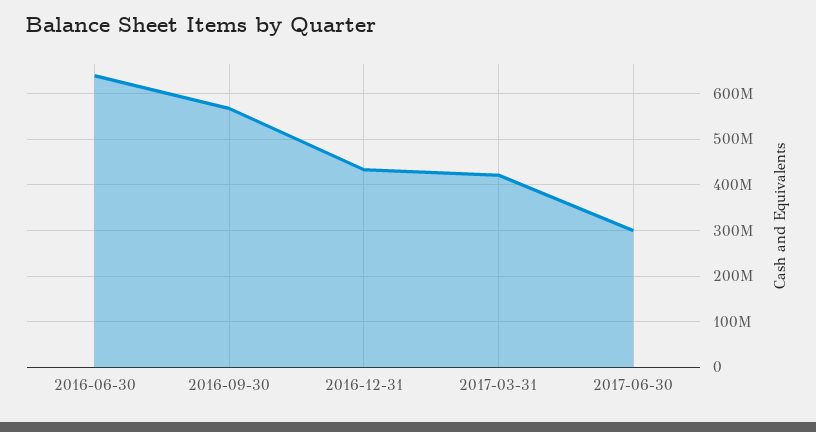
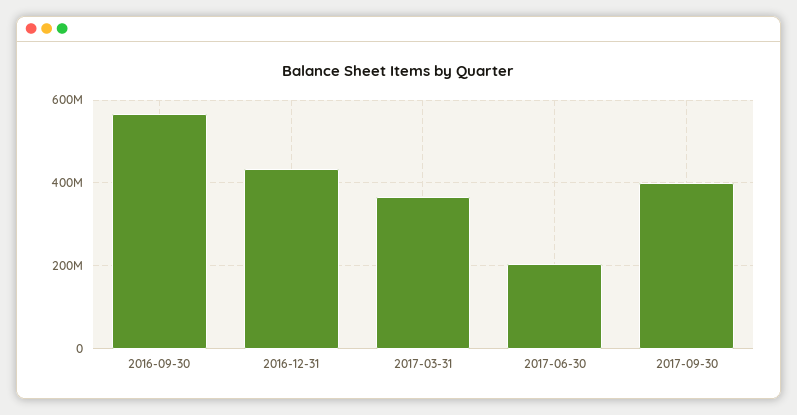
2016-06-30: 640000000 -> none
2017-03-31: 420000000 -> 360000000
2017-06-30: 300000000 -> 200000000
2017-09-30: none -> 400000000

